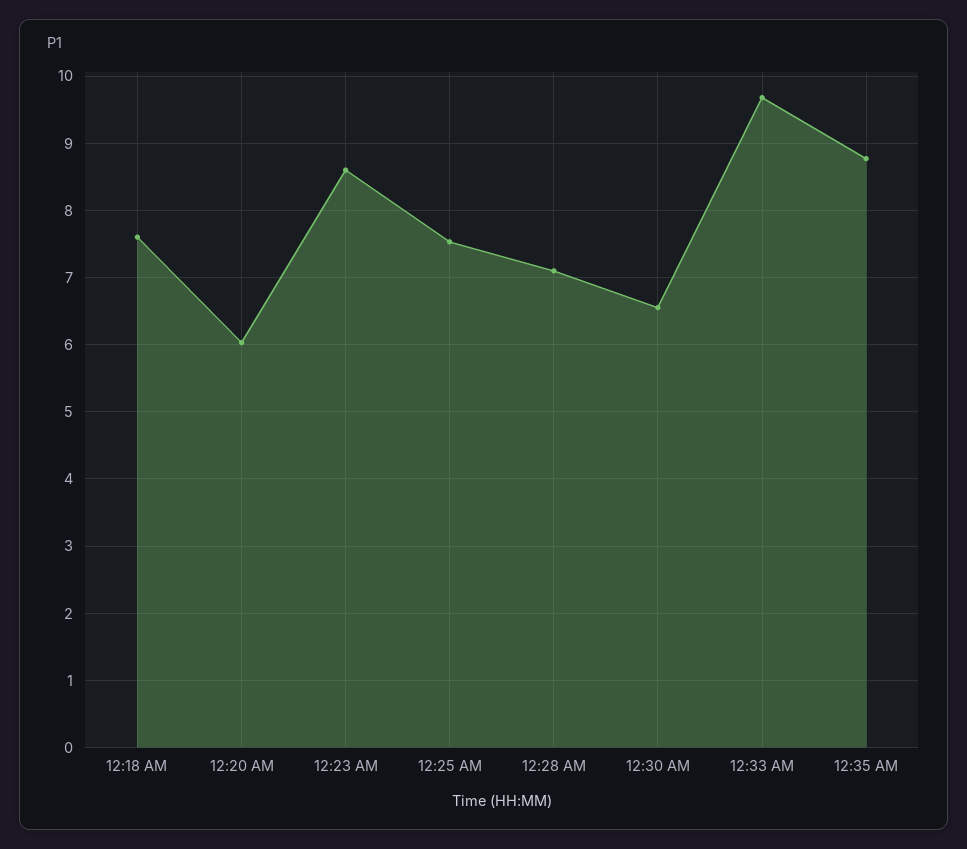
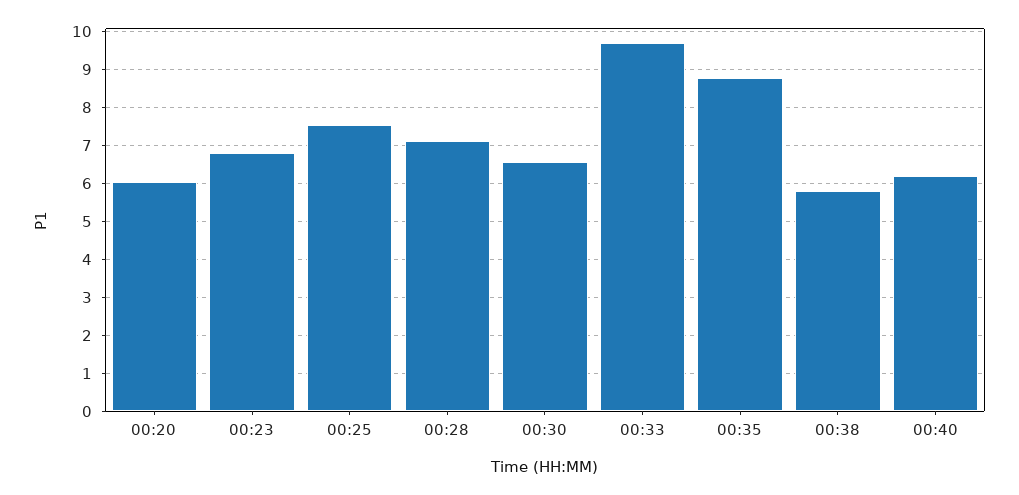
12:18 AM: 7.6 -> none
12:23 AM: 8.6 -> 6.8
00:38: none -> 5.8
00:40: none -> 6.2

